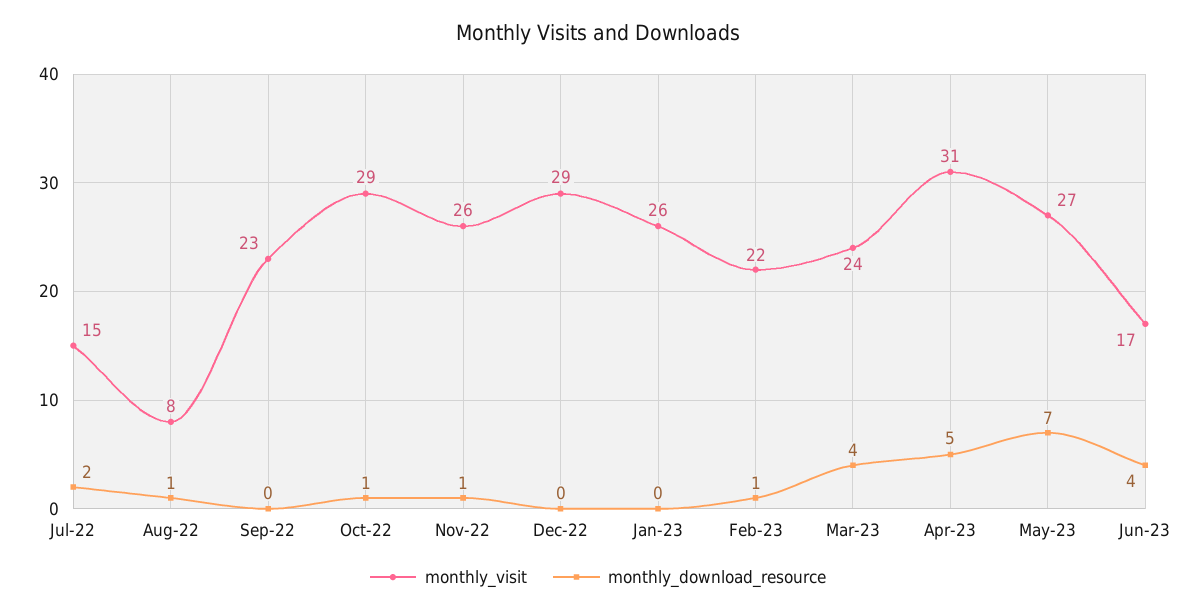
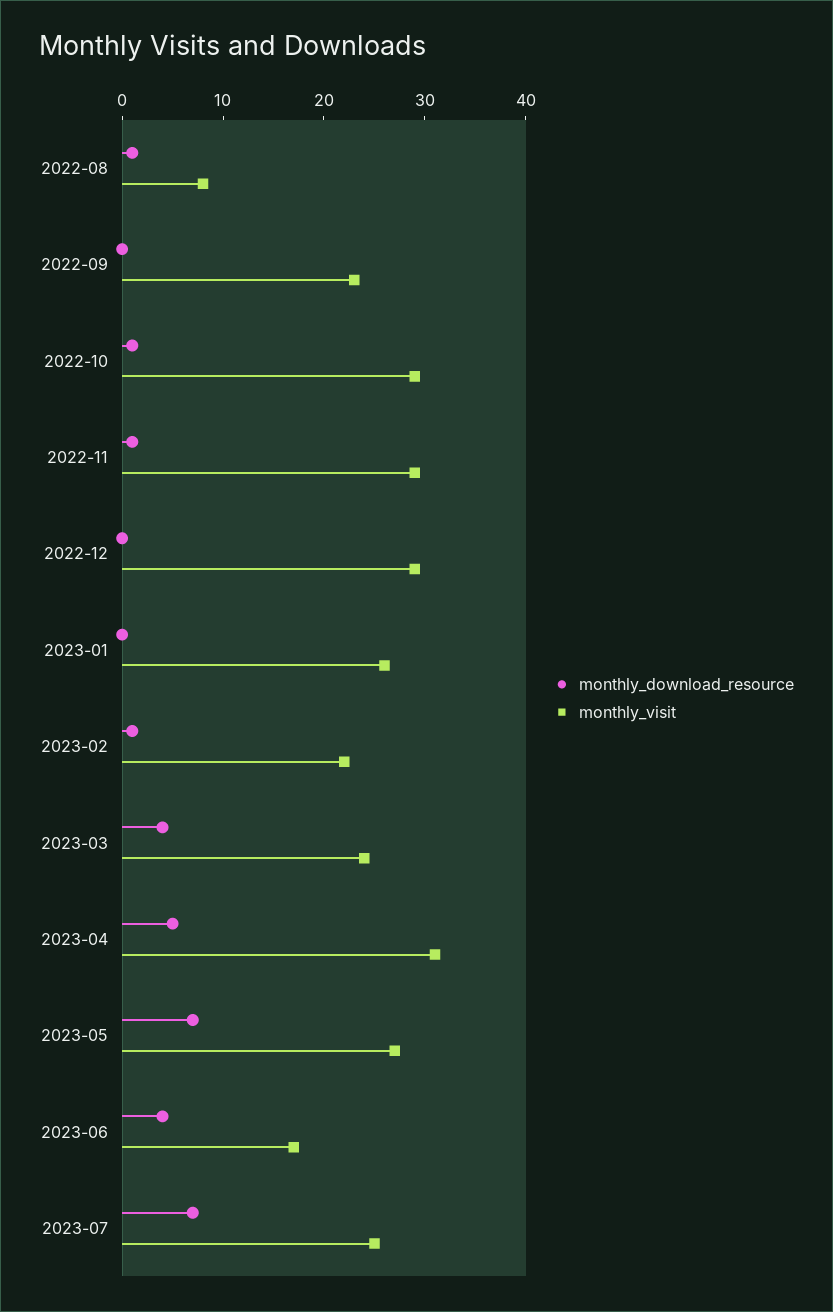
monthly_visit, Jul-22: 15 -> none
monthly_download_resource, Jul-22: 2 -> none
monthly_visit, Nov-22: 26 -> 29
monthly_download_resource, 2023-07: none -> 7
monthly_visit, 2023-07: none -> 25

